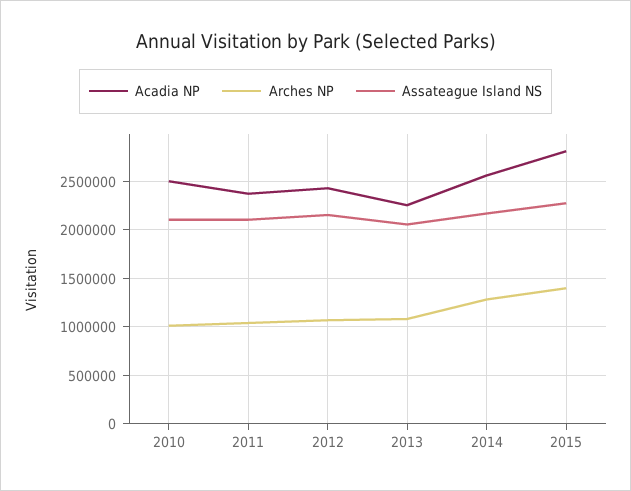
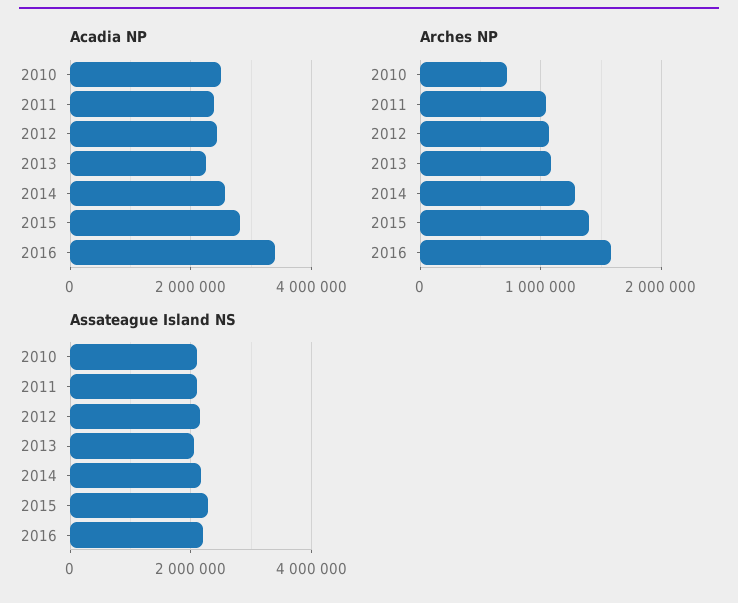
Arches NP, 2010: 1000000 -> 700000
Acadia NP, 2016: none -> 3400000
Arches NP, 2016: none -> 1600000
Assateague Island NS, 2016: none -> 2200000

